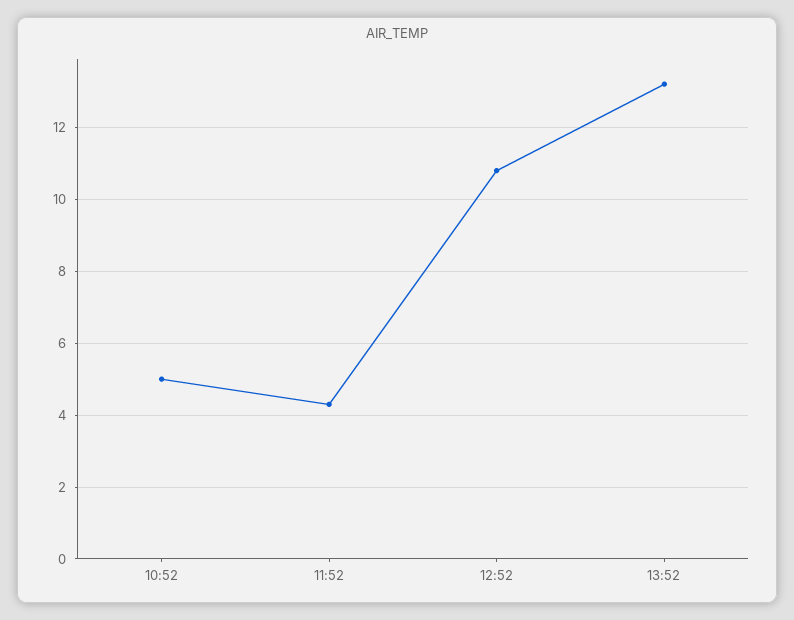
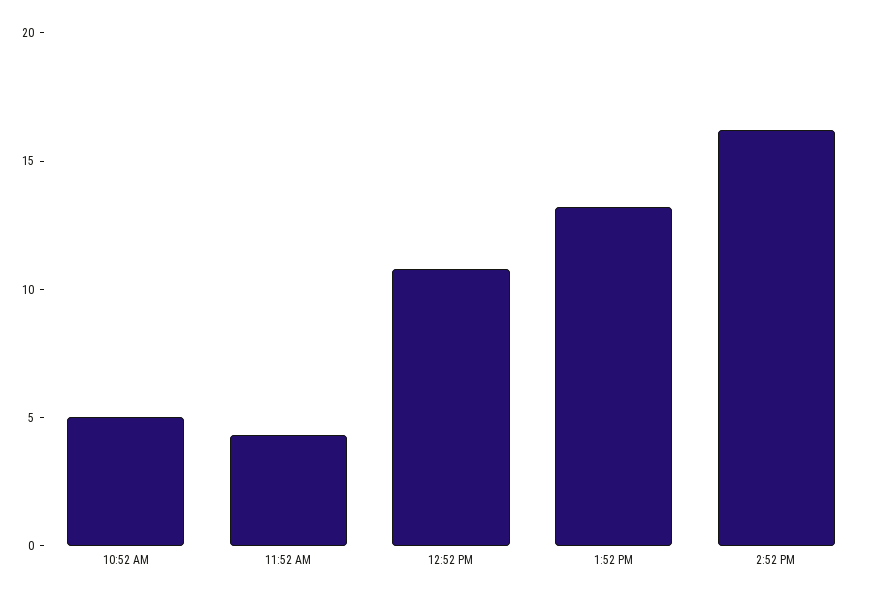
2:52 PM: none -> 16

